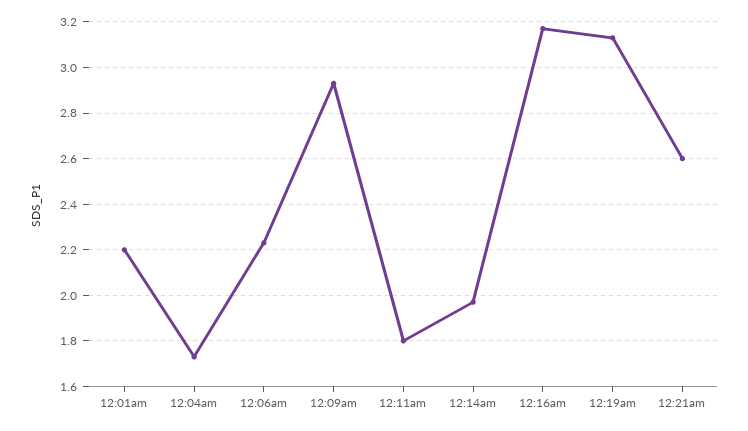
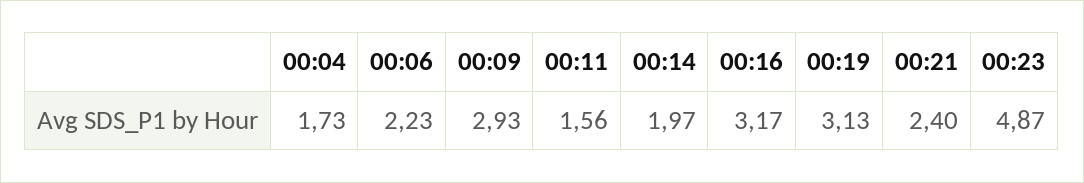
12:01am: 2.2 -> none
12:11am: 1.8 -> 1.56
12:21am: 2.6 -> 2.4
00:23: none -> 4.87

